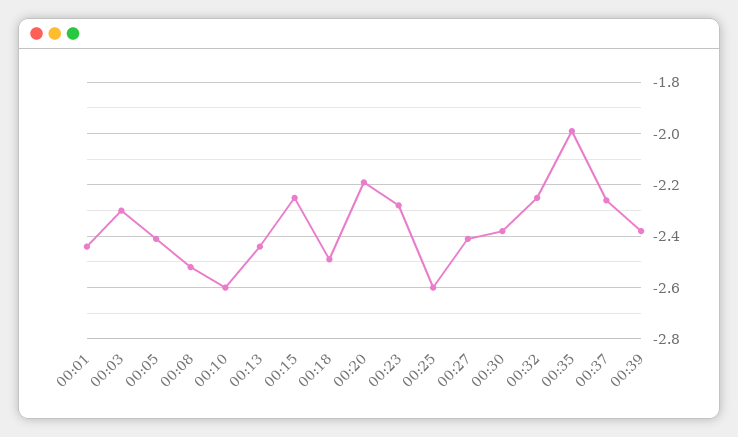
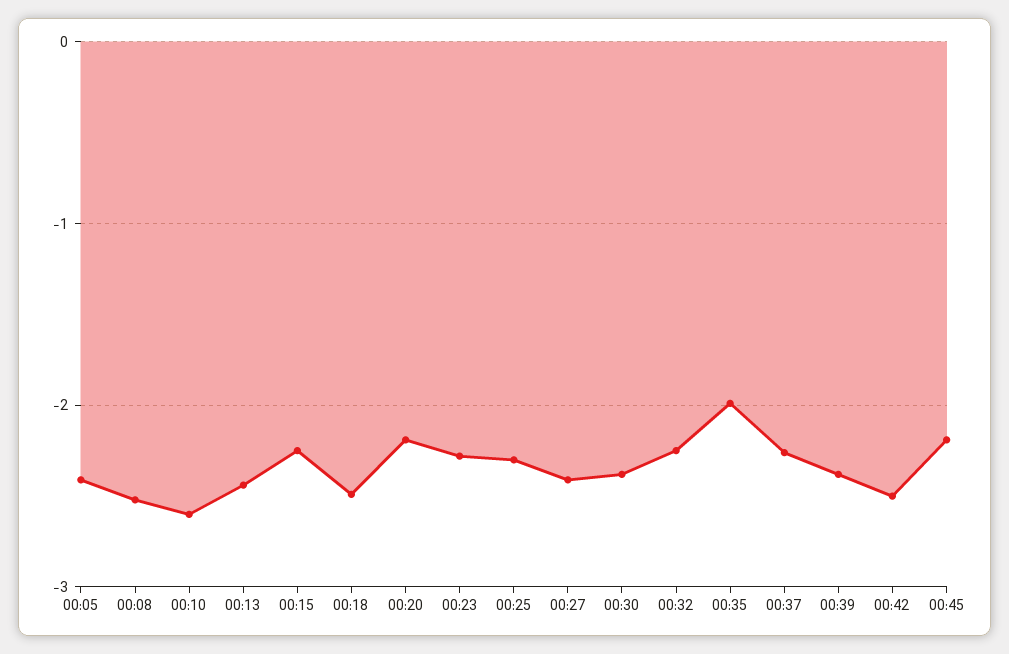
00:01: -2.45 -> none
00:03: -2.3 -> none
00:25: -2.6 -> -2.3
00:42: none -> -2.5
00:45: none -> -2.2

